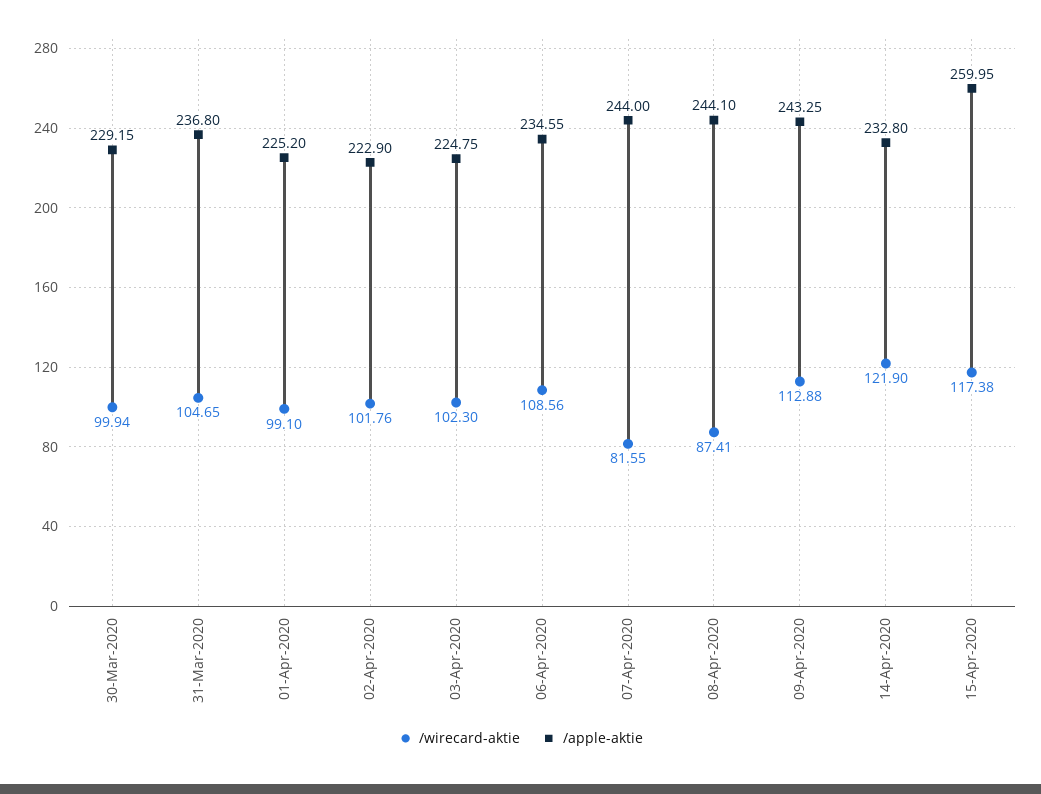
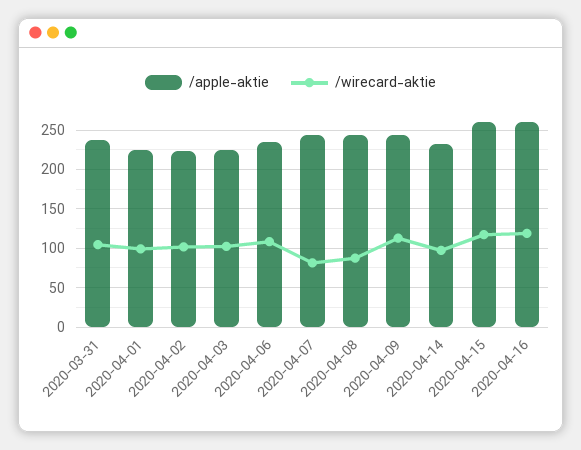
/wirecard-aktie, 30-Mar-2020: 99.94 -> none
/apple-aktie, 30-Mar-2020: 229.15 -> none
/wirecard-aktie, 14-Apr-2020: 121.9 -> 100
/apple-aktie, 2020-04-16: none -> 260
/wirecard-aktie, 2020-04-16: none -> 120

